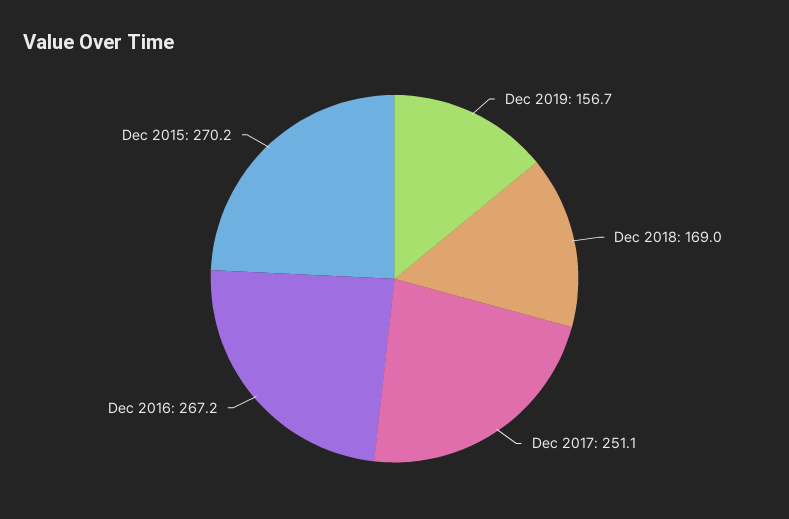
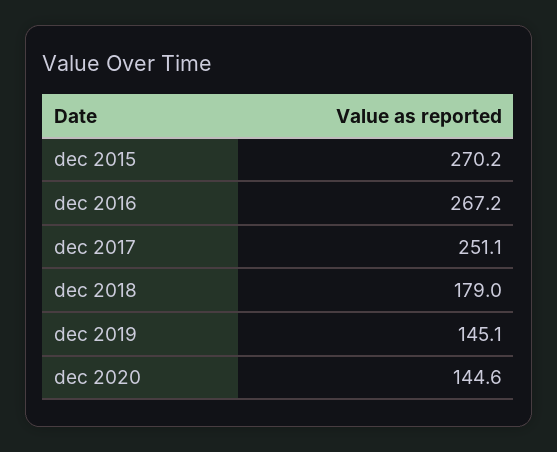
Dec 2019: 156.7 -> 145.1
Dec 2018: 169 -> 179
dec 2020: none -> 144.6

